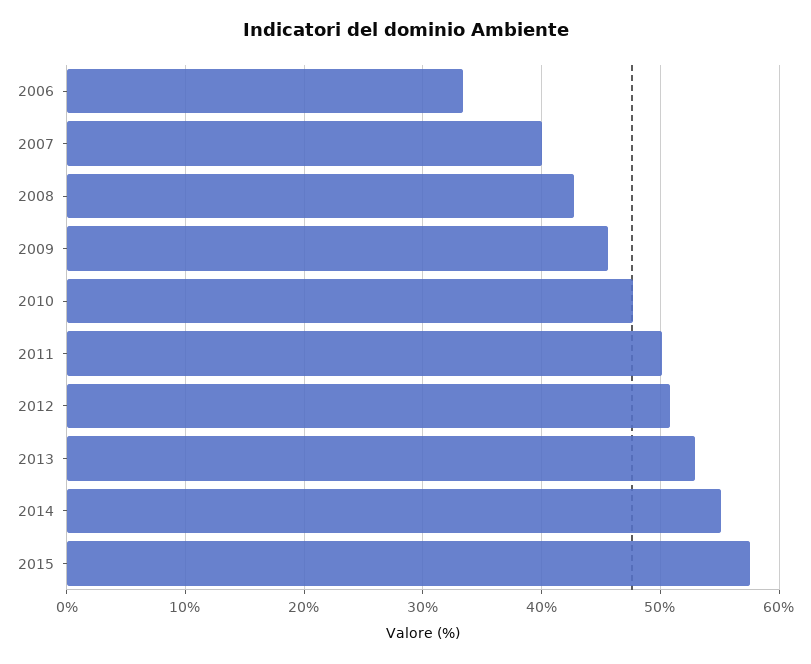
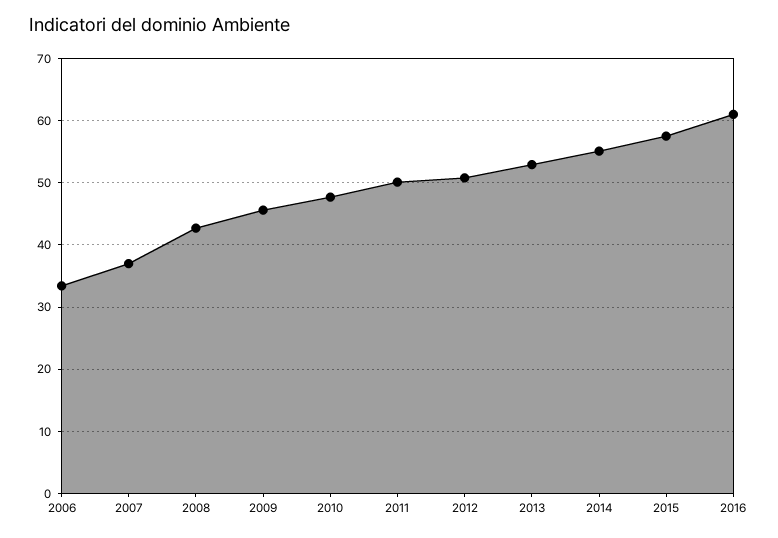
2007: 40 -> 37
2016: none -> 61

